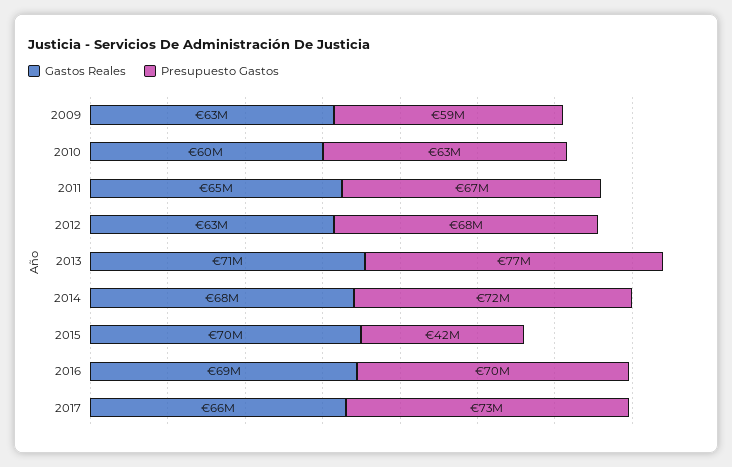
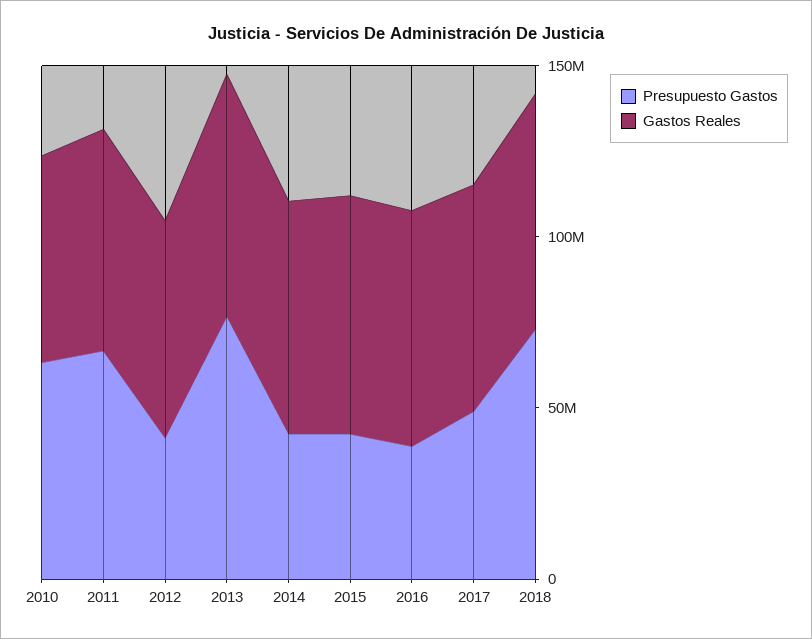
Gastos Reales, 2009: 63000000 -> none
Presupuesto Gastos, 2009: 59000000 -> none
Presupuesto Gastos, 2012: 68000000 -> 40000000
Presupuesto Gastos, 2014: 72000000 -> 40000000
Presupuesto Gastos, 2016: 70000000 -> 40000000
Presupuesto Gastos, 2017: 73000000 -> 50000000
Presupuesto Gastos, 2018: none -> 70000000
Gastos Reales, 2018: none -> 70000000

